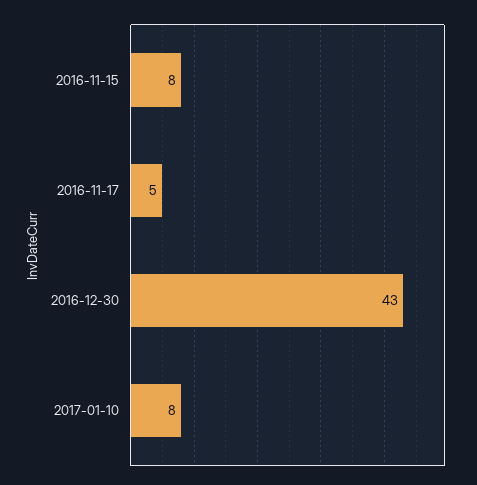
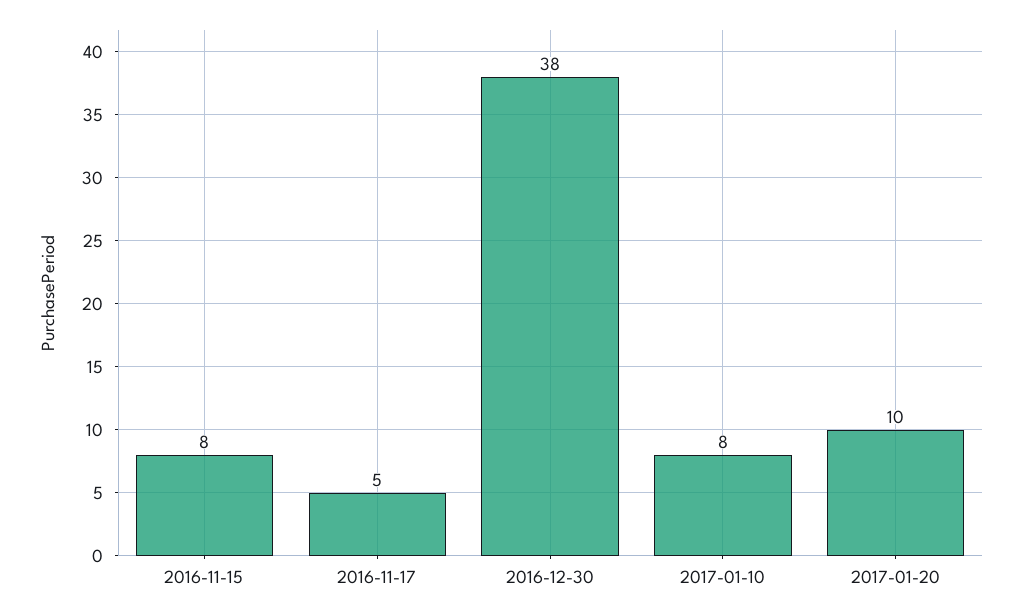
2016-12-30: 43 -> 38
2017-01-20: none -> 10

